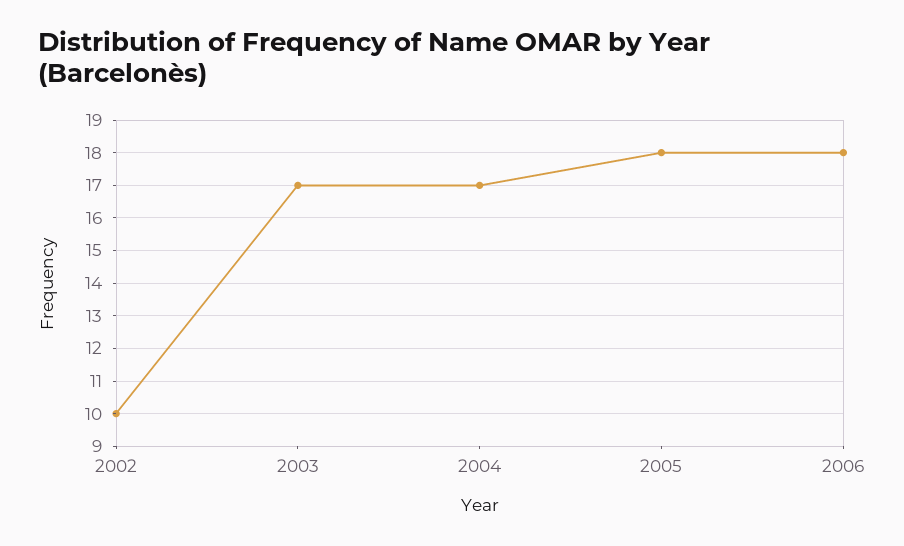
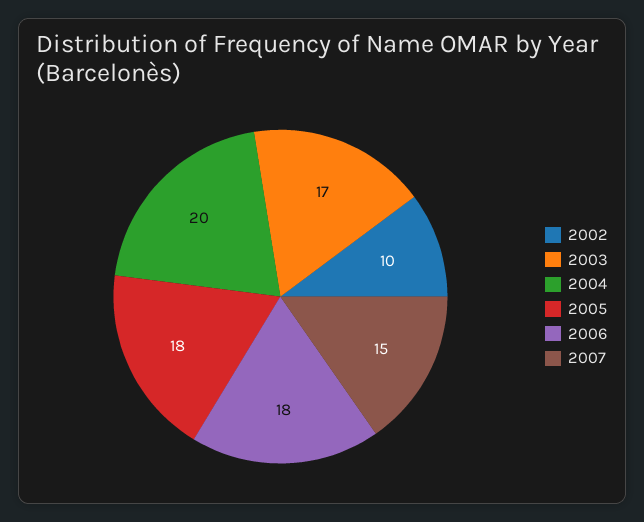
2004: 17 -> 20
2007: none -> 15

